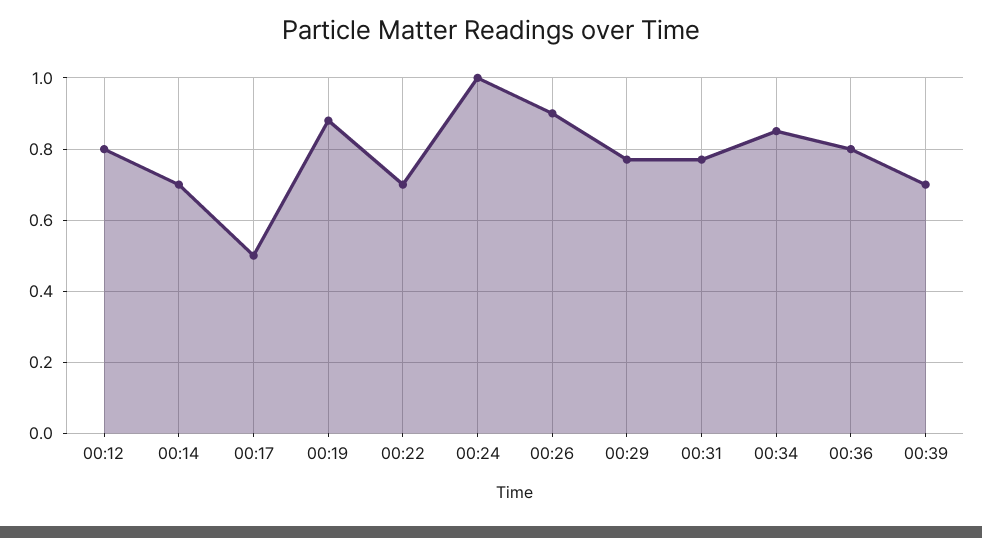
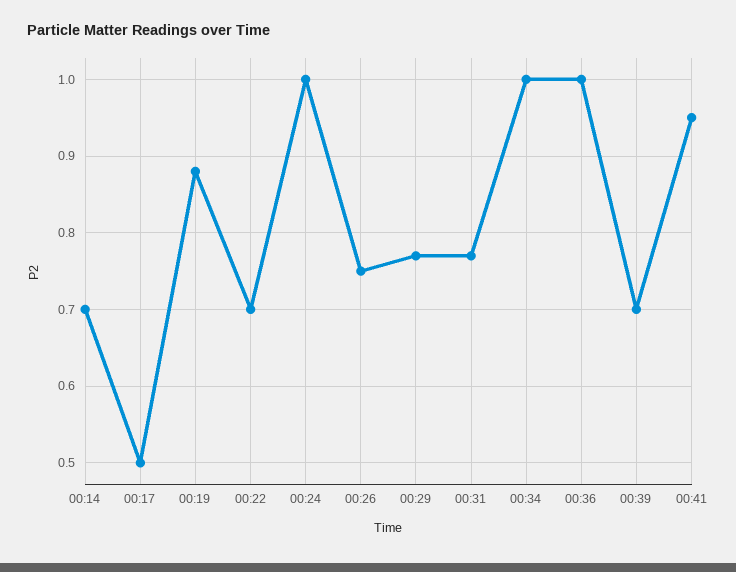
00:12: 0.8 -> none
00:26: 0.9 -> 0.75
00:34: 0.85 -> 1
00:36: 0.8 -> 1
00:41: none -> 0.95

